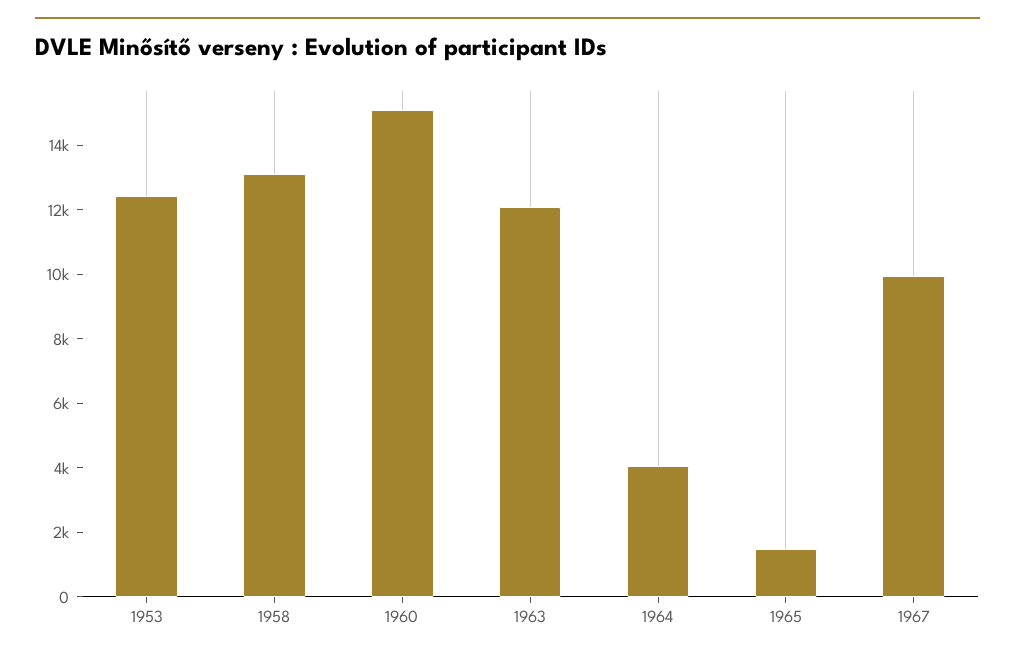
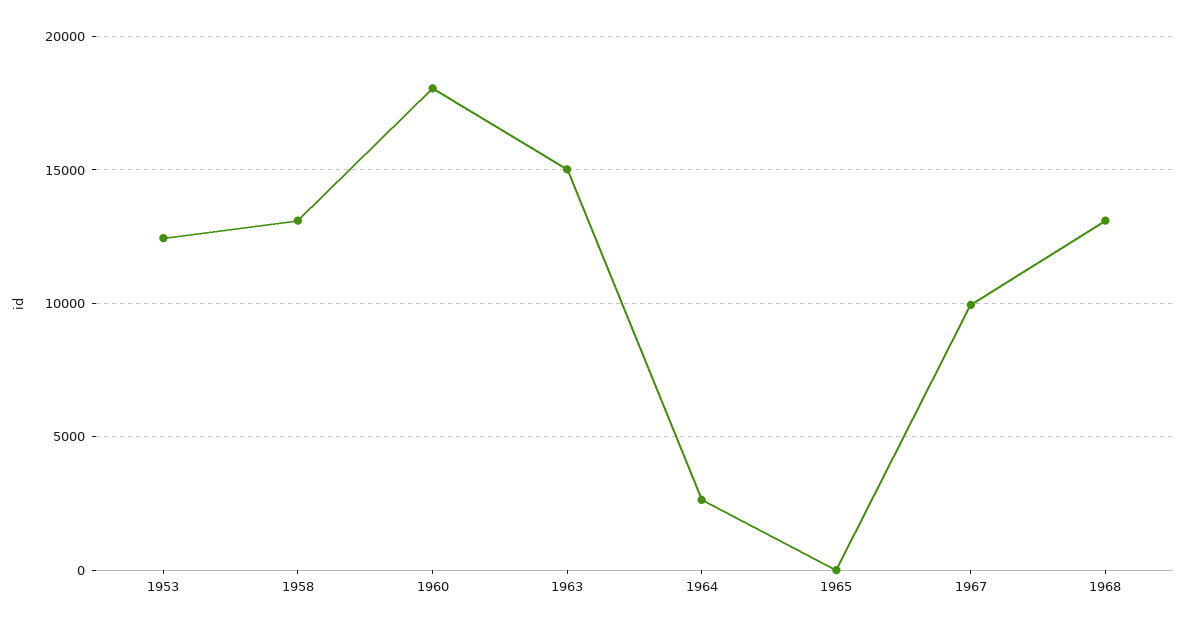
1960: 15000 -> 18000
1963: 12000 -> 15000
1964: 4000 -> 2500
1965: 1500 -> 0
1968: none -> 13000

